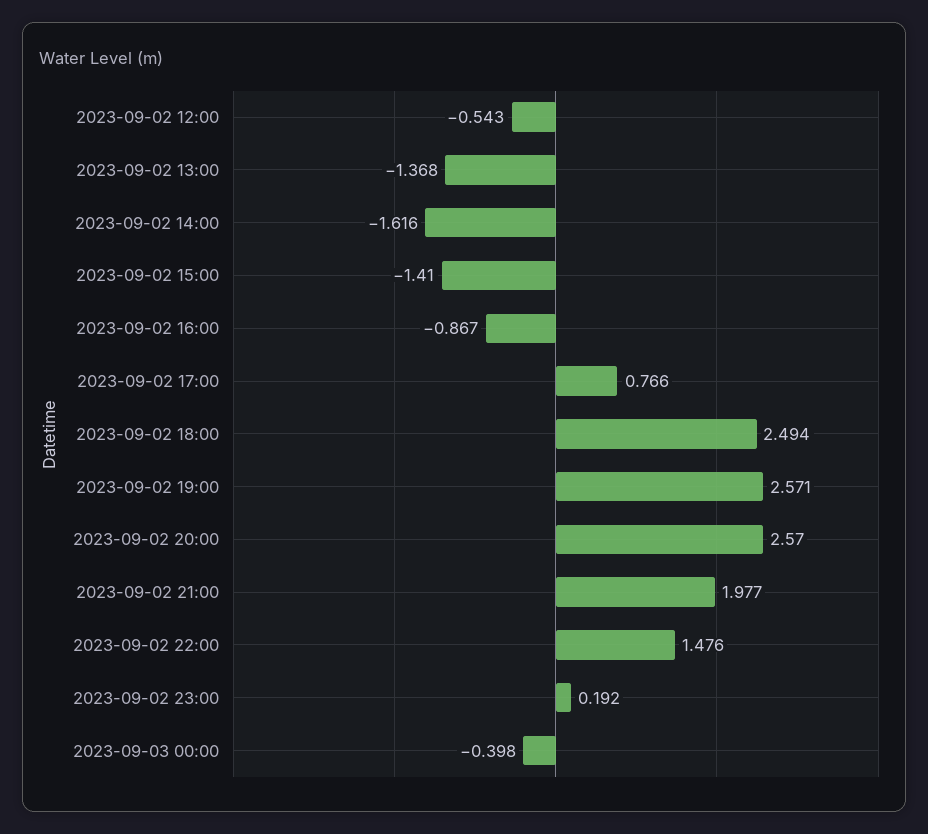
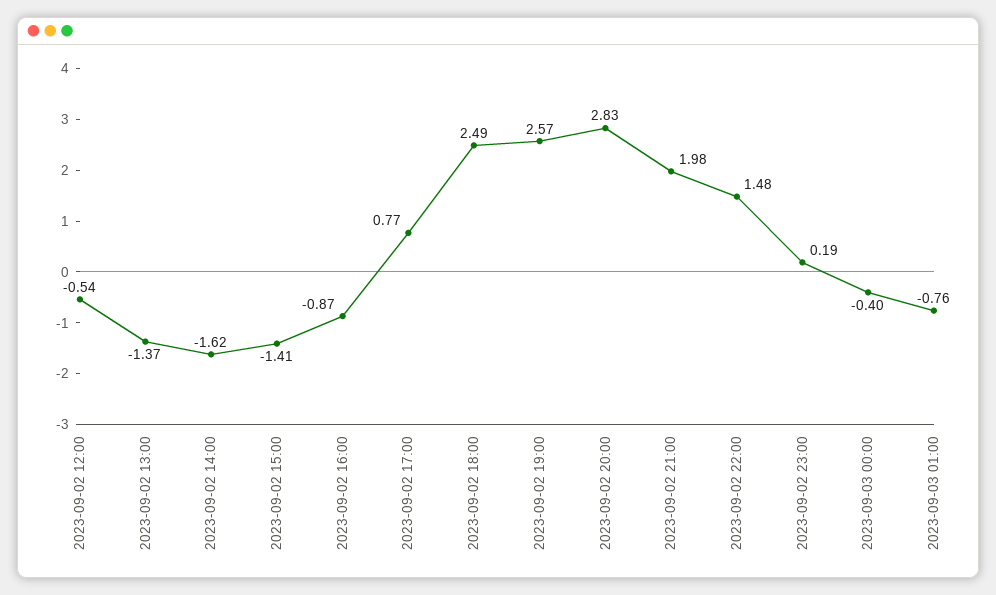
2023-09-02 20:00: 2.57 -> 2.83
2023-09-03 01:00: none -> -0.76

